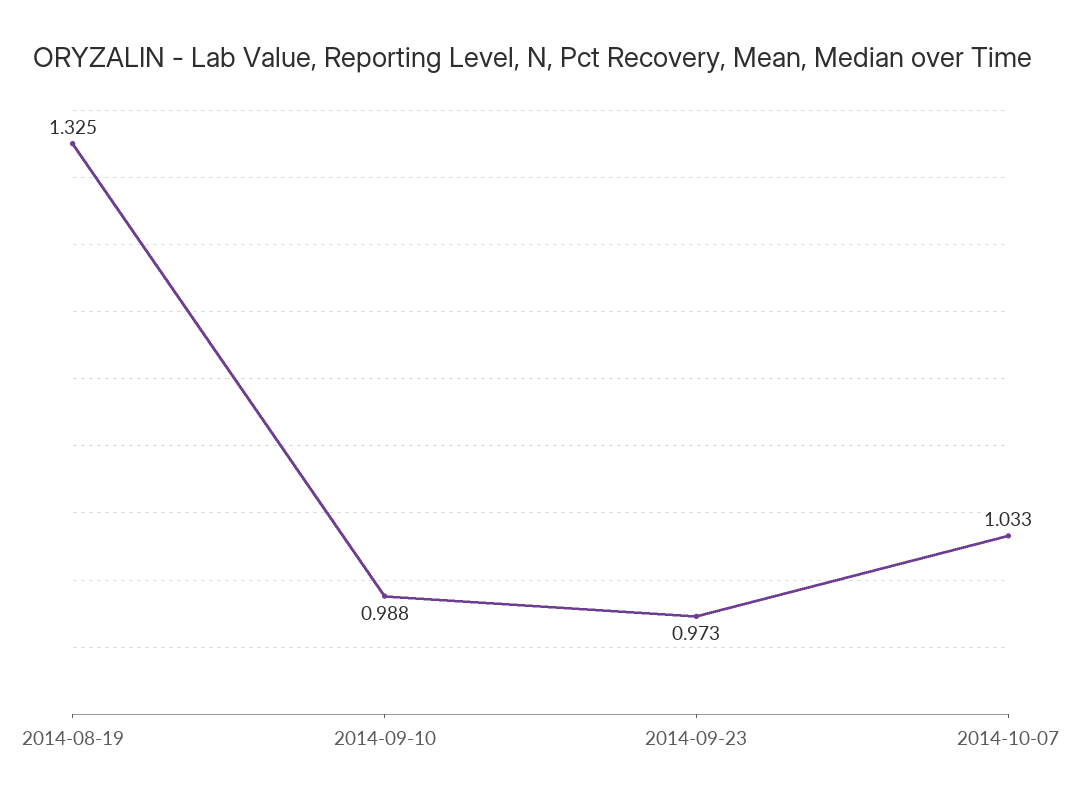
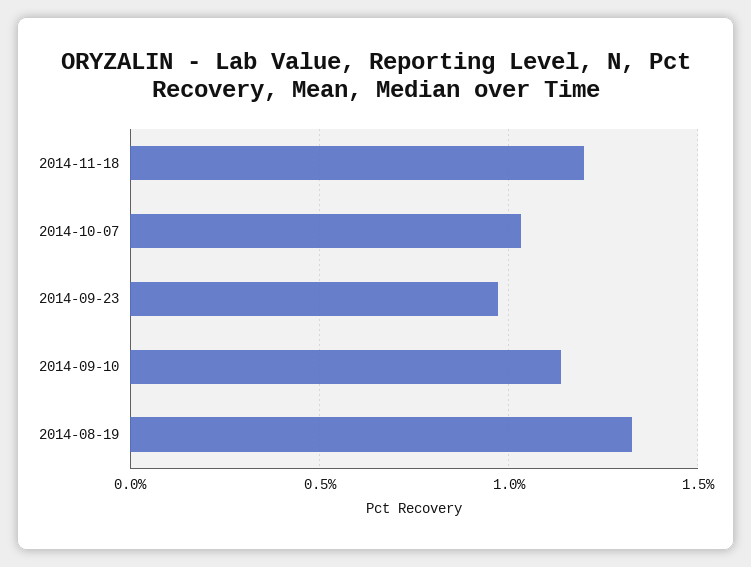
2014-09-10: 0.988 -> 1.15
2014-11-18: none -> 1.2

